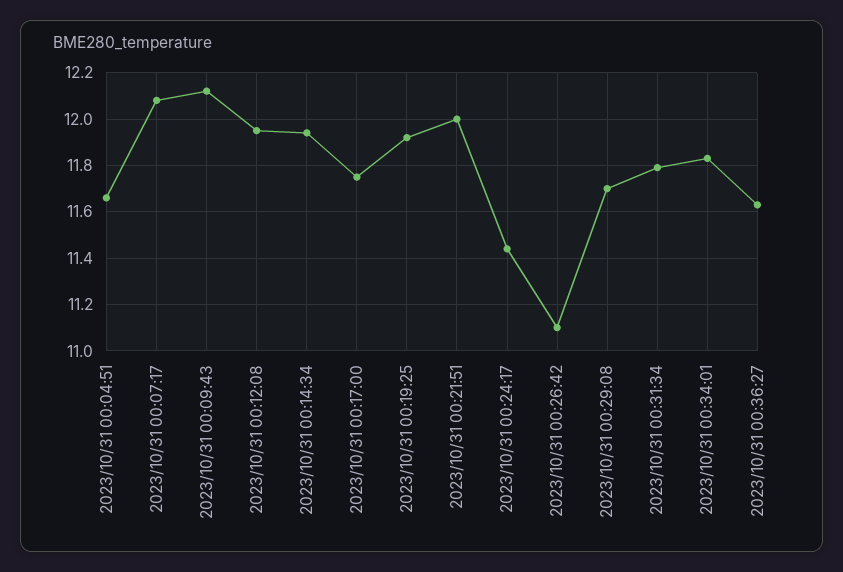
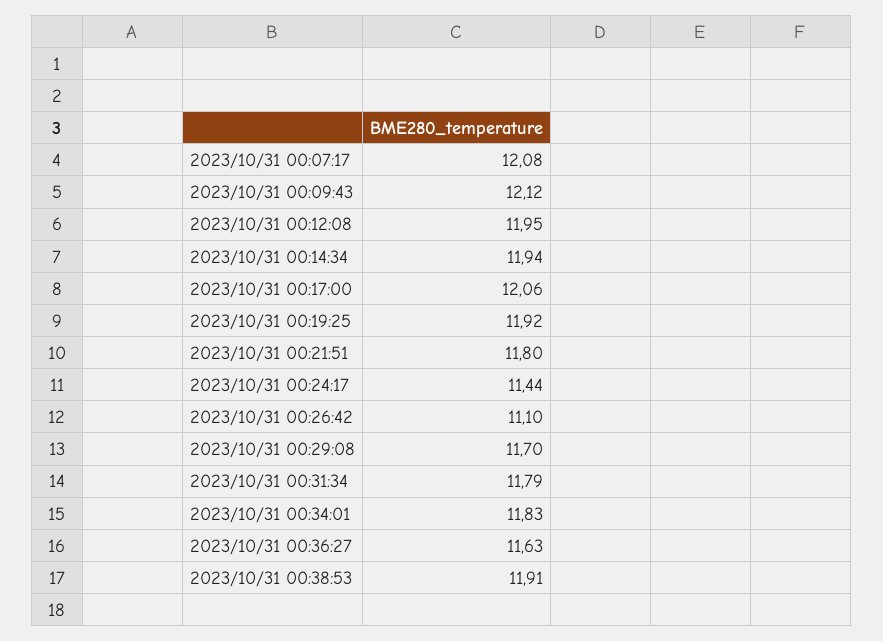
2023/10/31 00:04:51: 11.65 -> none
2023/10/31 00:17:00: 11.75 -> 12.06
2023/10/31 00:21:51: 12 -> 11.8
2023/10/31 00:38:53: none -> 11.91

